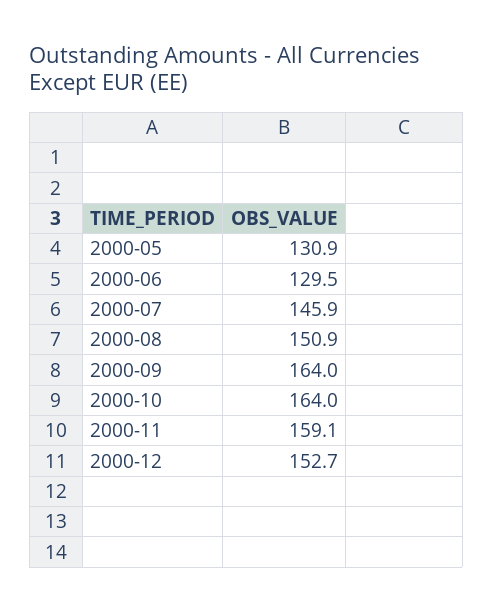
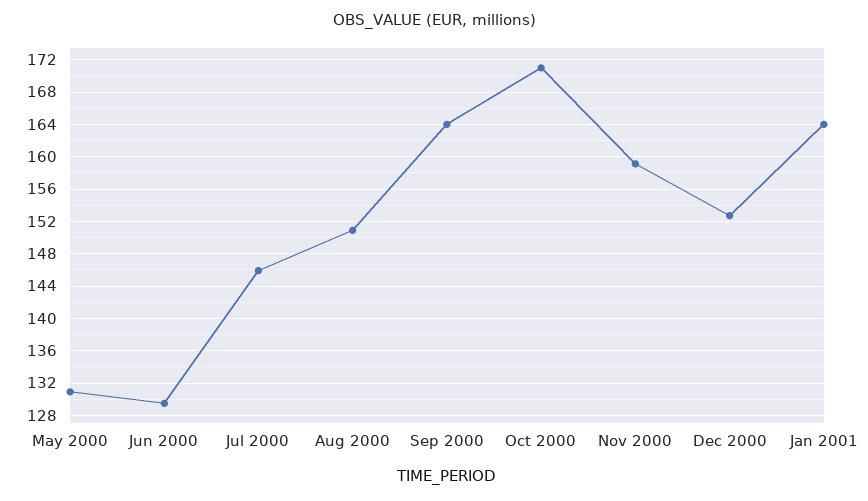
2000-10: 164 -> 171
Jan 2001: none -> 164

